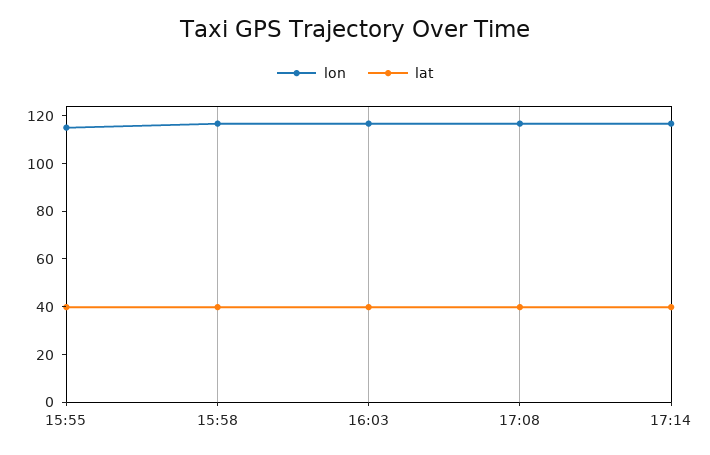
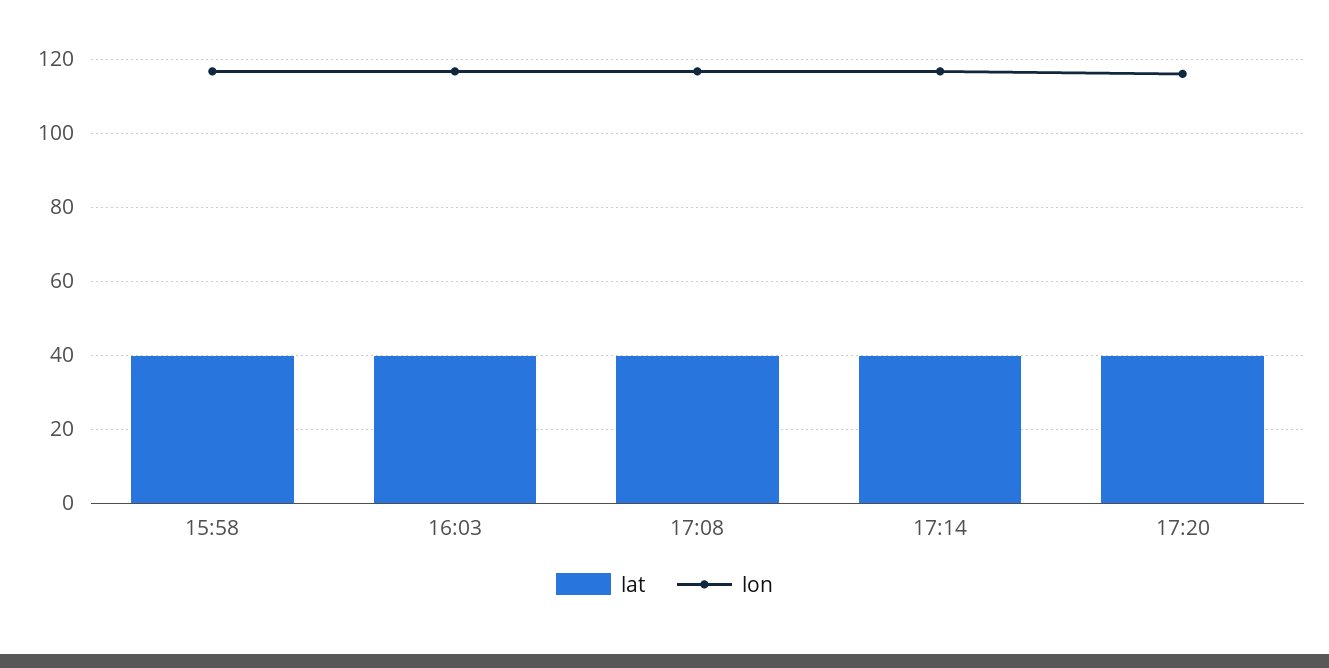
lon, 15:55: 115 -> none
lat, 15:55: 40 -> none
lat, 17:20: none -> 40
lon, 17:20: none -> 116

